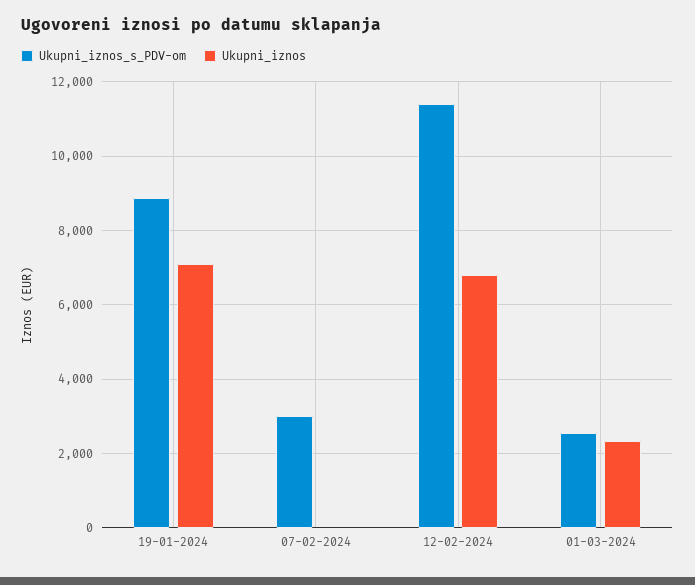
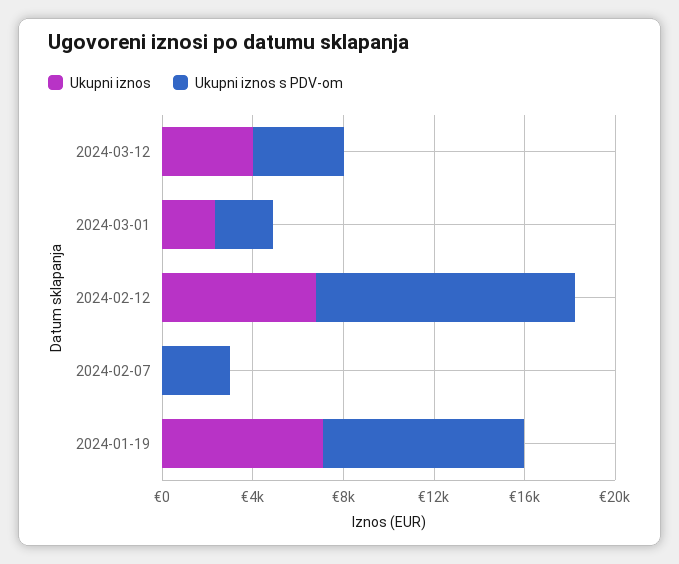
Ukupni_iznos, 2024-03-12: none -> 4000
Ukupni_iznos_s_PDV-om, 2024-03-12: none -> 4000

